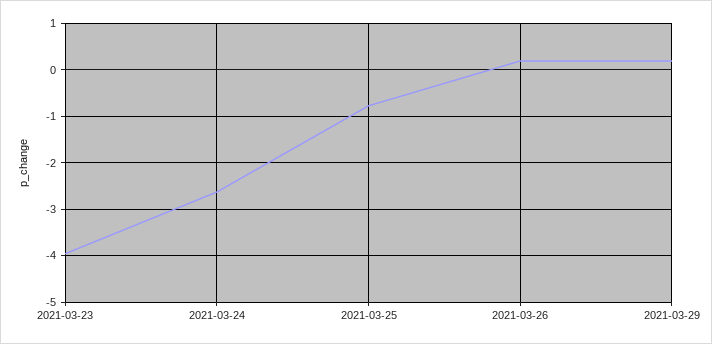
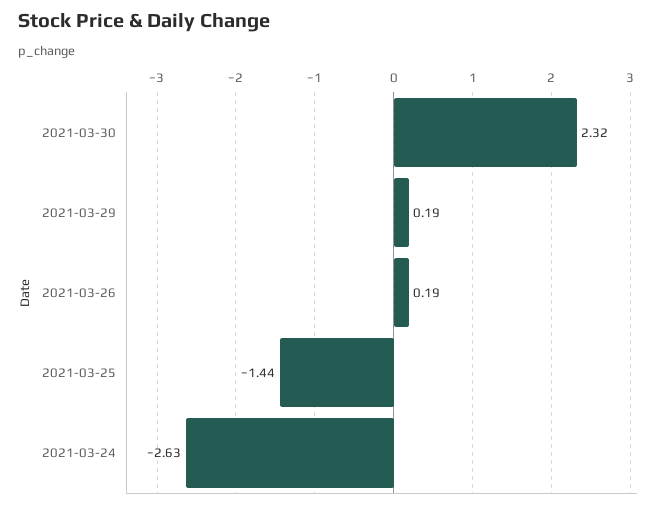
2021-03-23: -4 -> none
2021-03-25: -0.8 -> -1.44
2021-03-30: none -> 2.32

